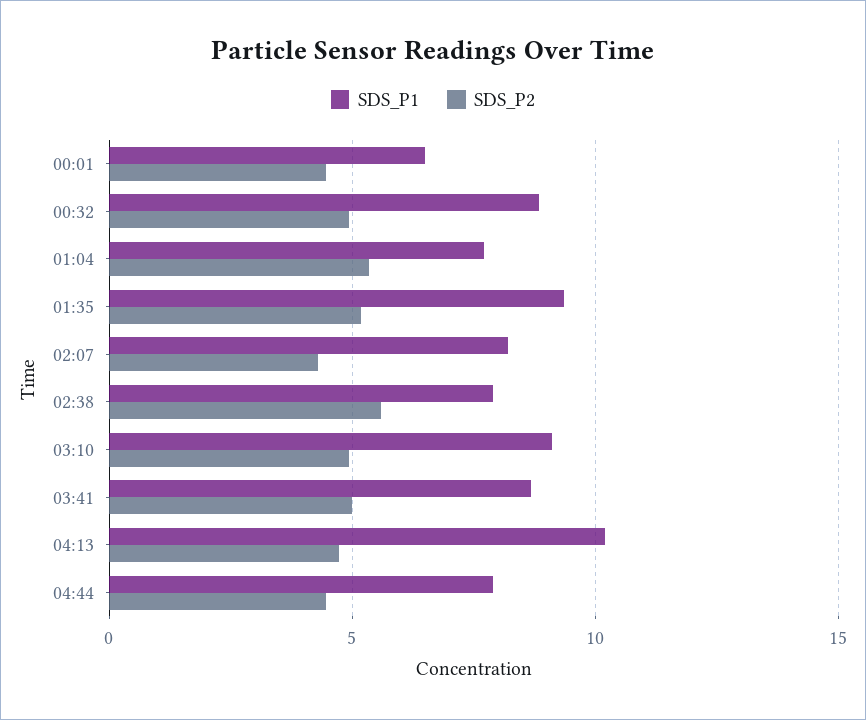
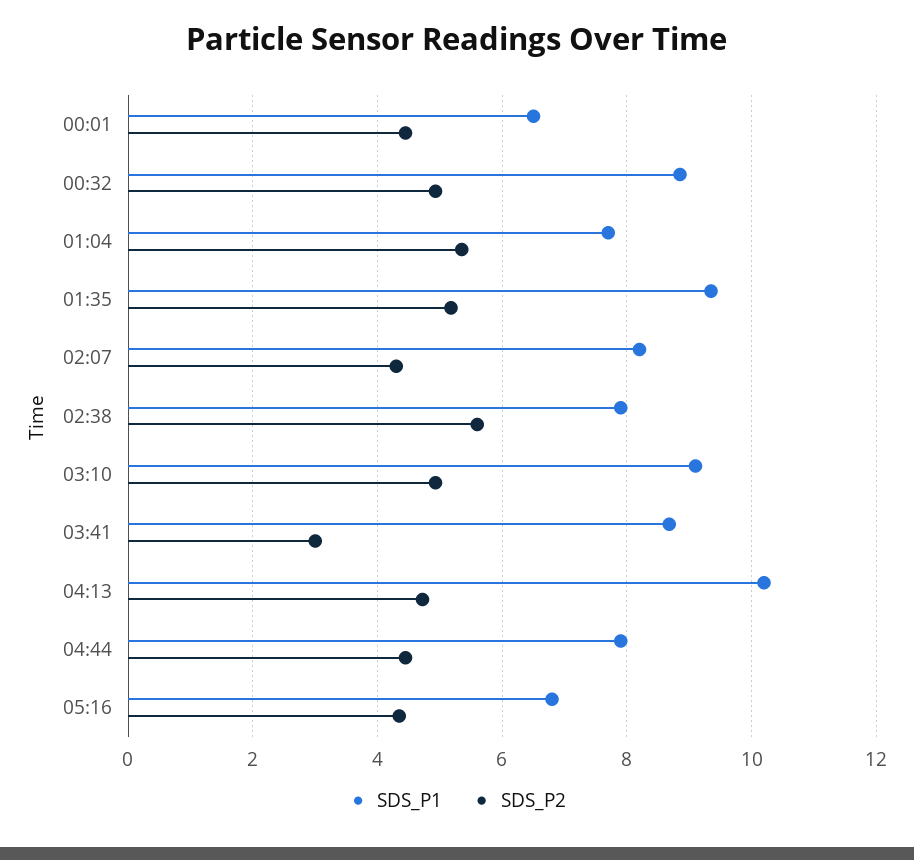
SDS_P2, 03:41: 5 -> 3
SDS_P1, 05:16: none -> 6.8
SDS_P2, 05:16: none -> 4.4

